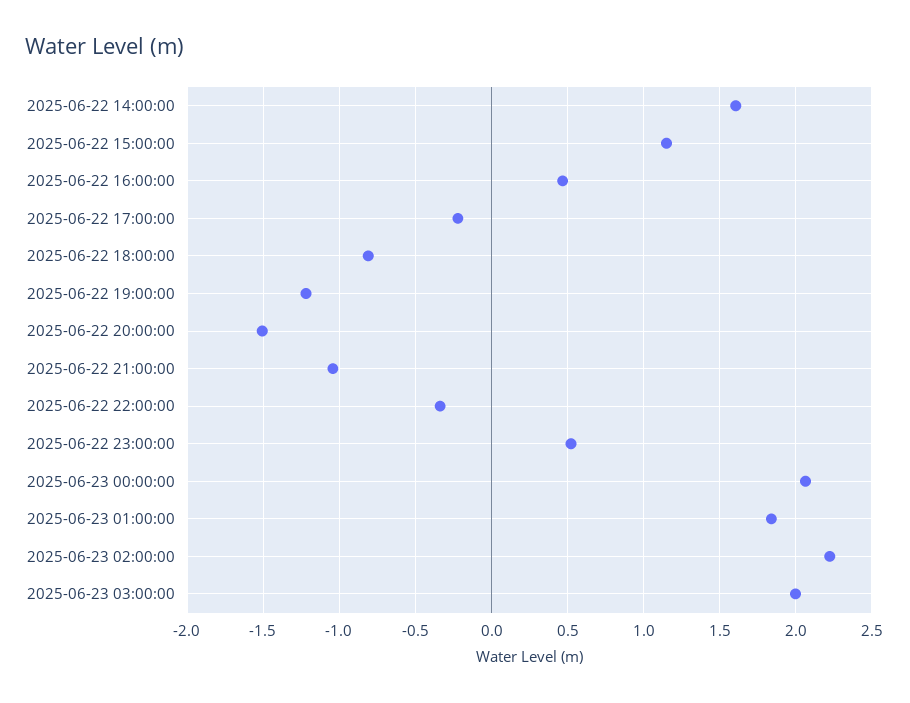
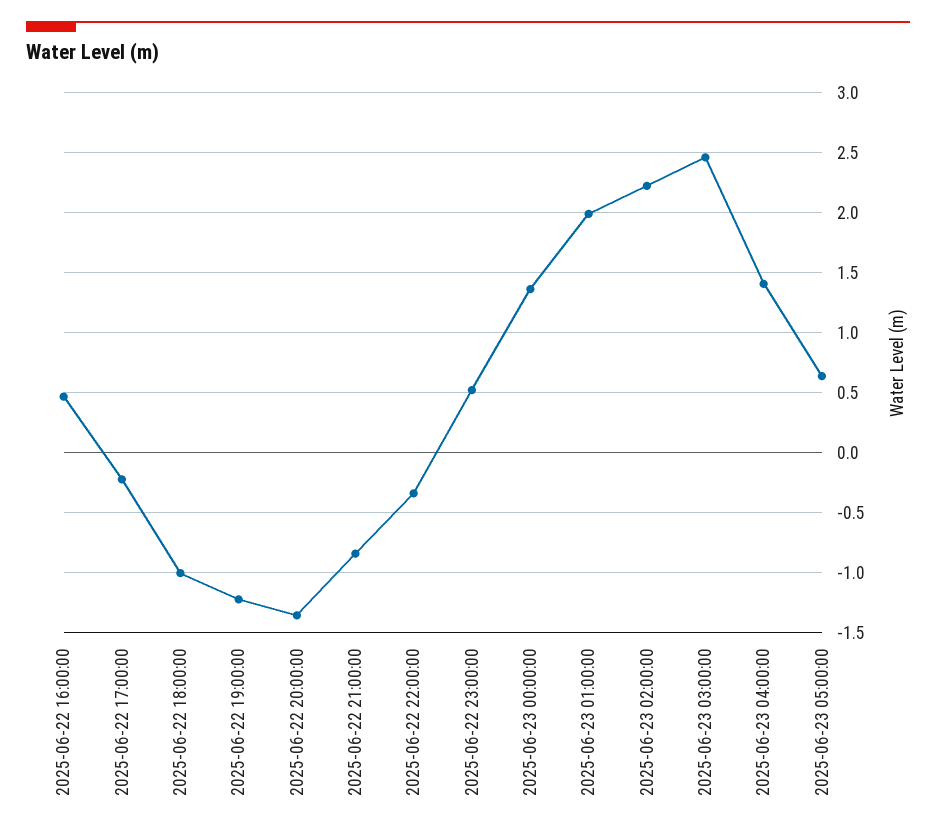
2025-06-22 14:00:00: 1.6 -> none
2025-06-22 15:00:00: 1.15 -> none
2025-06-22 18:00:00: -0.8 -> -1
2025-06-22 20:00:00: -1.5 -> -1.35
2025-06-22 21:00:00: -1.05 -> -0.85
2025-06-23 00:00:00: 2.05 -> 1.35
2025-06-23 01:00:00: 1.85 -> 2
2025-06-23 03:00:00: 2 -> 2.45
2025-06-23 04:00:00: none -> 1.4
2025-06-23 05:00:00: none -> 0.65

